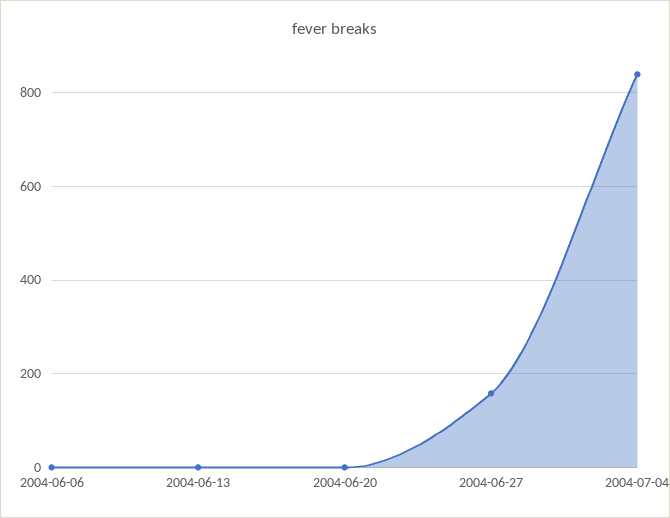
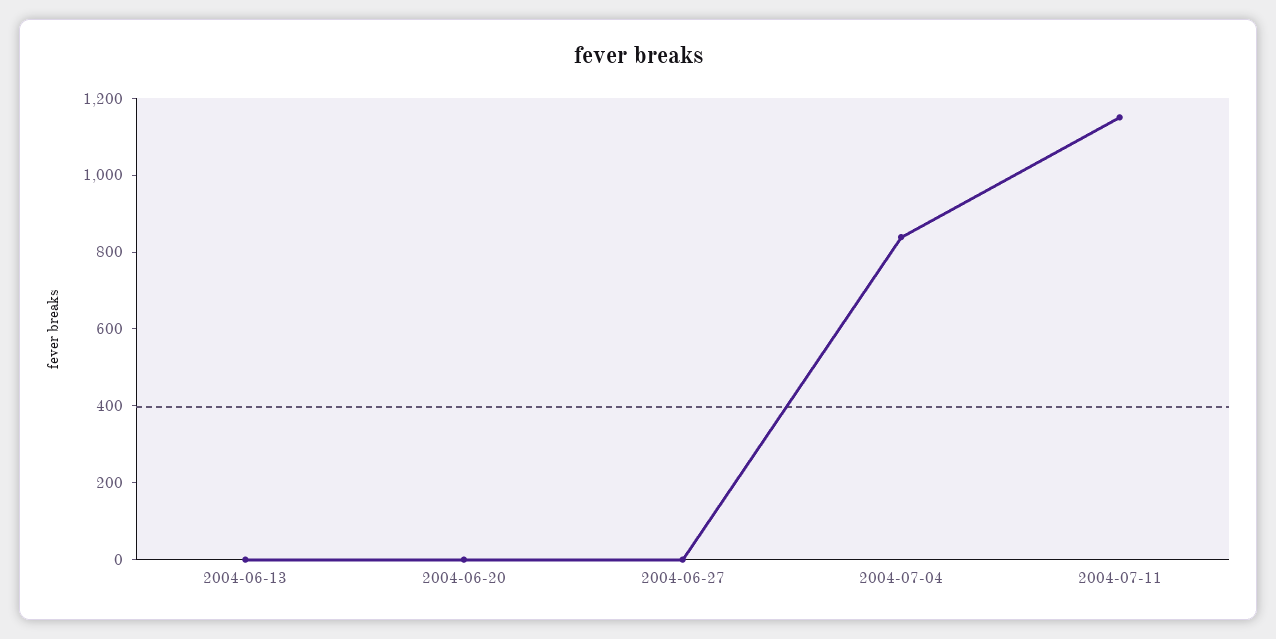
2004-06-06: 0 -> none
2004-06-27: 160 -> 0
2004-07-11: none -> 1150

